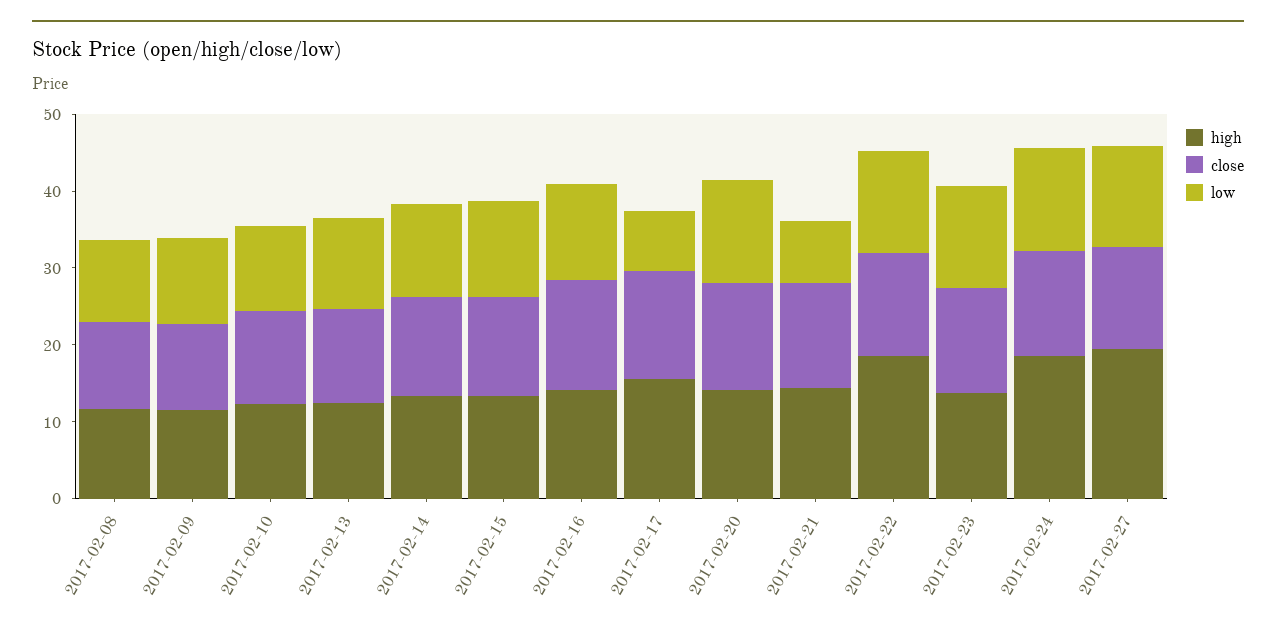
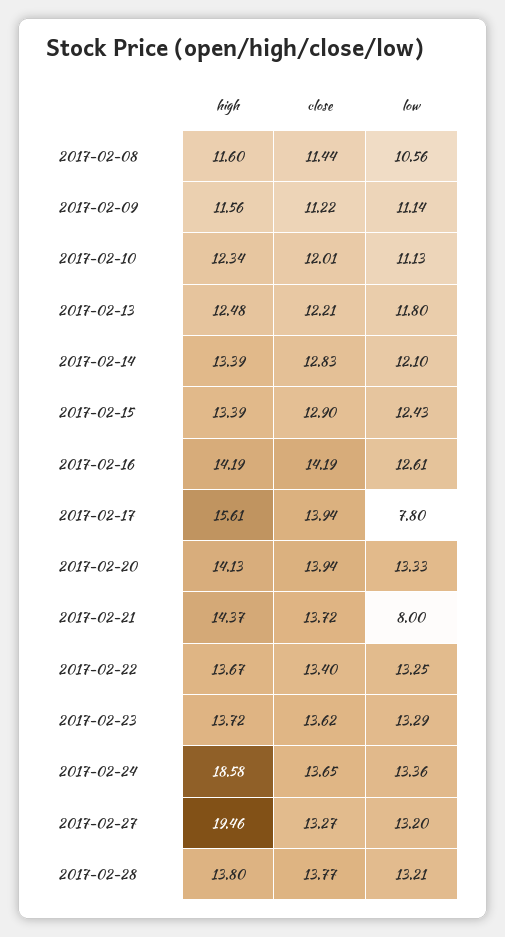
high, 2017-02-22: 18 -> 13.67
high, 2017-02-28: none -> 13.8
close, 2017-02-28: none -> 13.77
low, 2017-02-28: none -> 13.21

